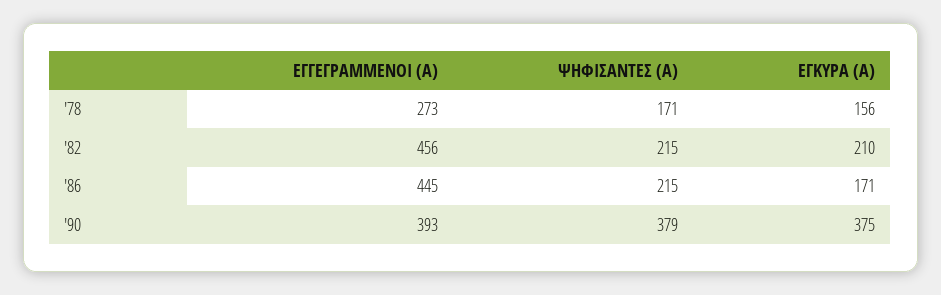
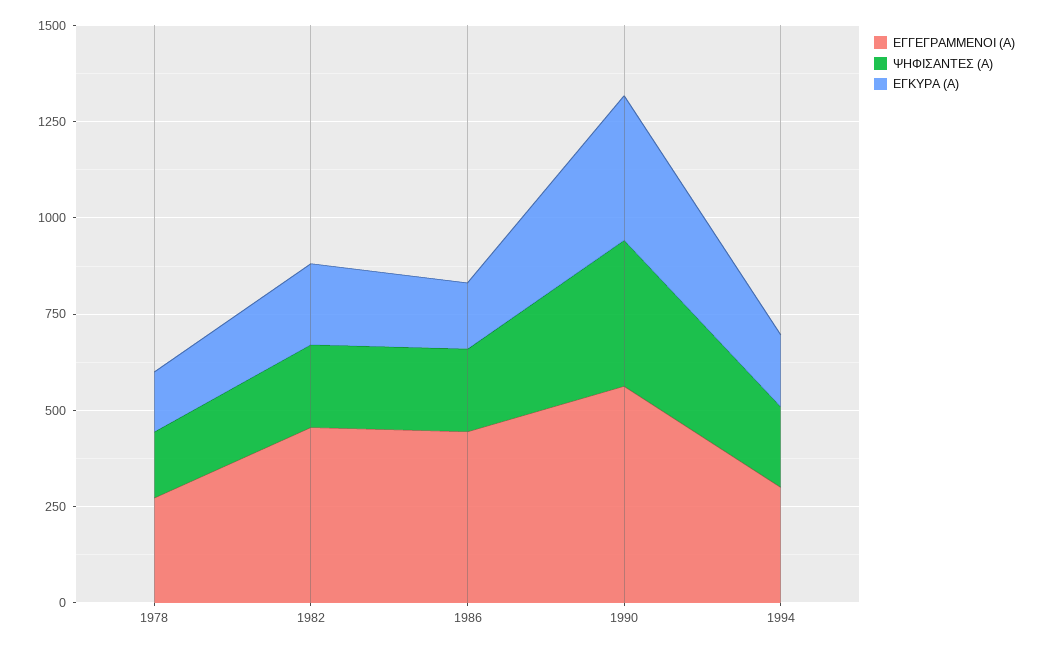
ΕΓΓΕΓΡΑΜΜΕΝΟΙ (Α), '90: 393 -> 550
ΕΓΓΕΓΡΑΜΜΕΝΟΙ (Α), 1994: none -> 300
ΨΗΦΙΣΑΝΤΕΣ (Α), 1994: none -> 200
ΕΓΚΥΡΑ (Α), 1994: none -> 200

